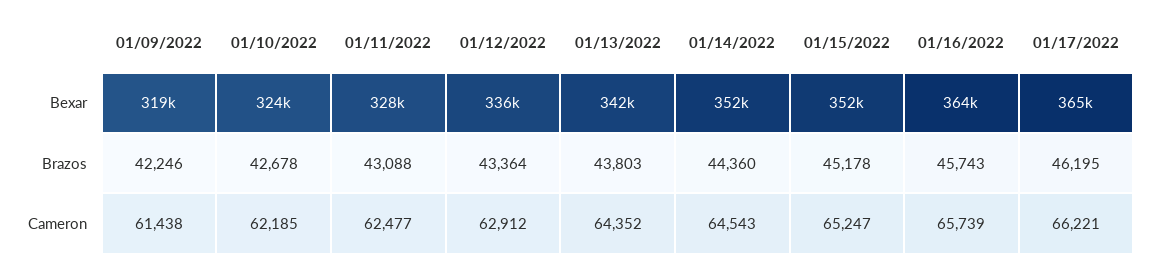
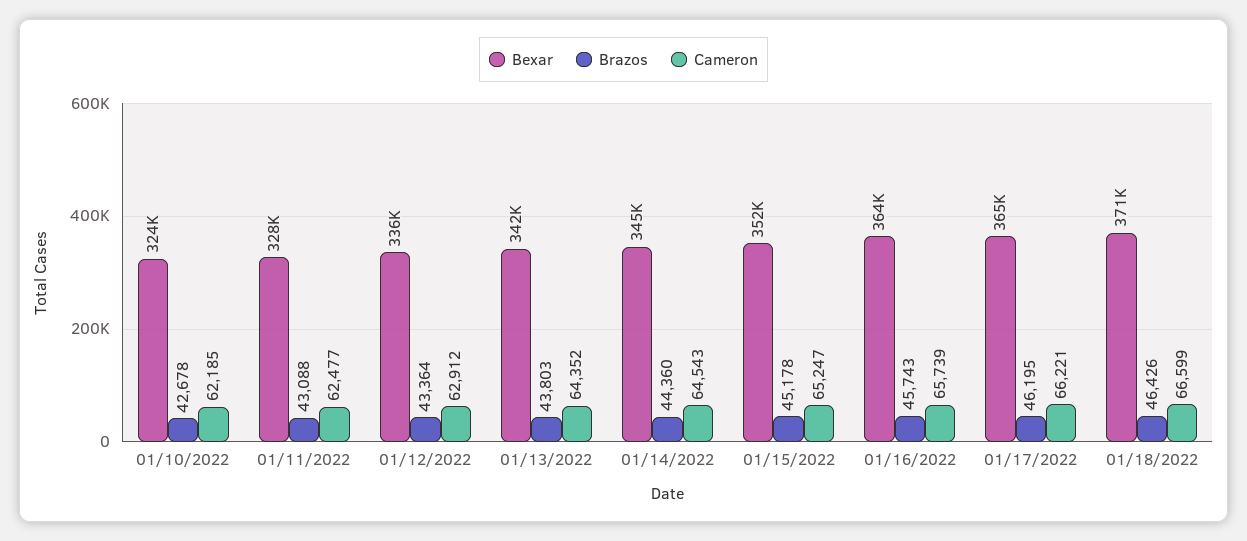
Bexar, 01/09/2022: 319000 -> none
Bexar, 01/14/2022: 352000 -> 345000
Brazos, 01/09/2022: 42246 -> none
Cameron, 01/09/2022: 61438 -> none
Bexar, 01/18/2022: none -> 371000
Brazos, 01/18/2022: none -> 46426
Cameron, 01/18/2022: none -> 66599

